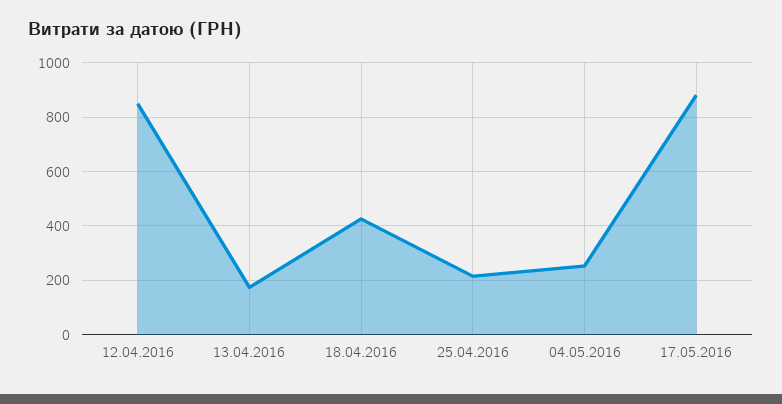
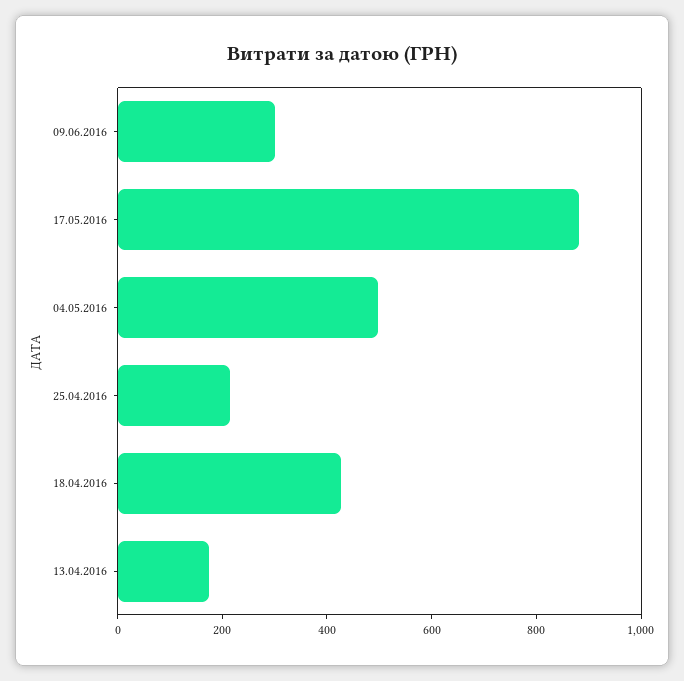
12.04.2016: 850 -> none
04.05.2016: 250 -> 500
09.06.2016: none -> 300

